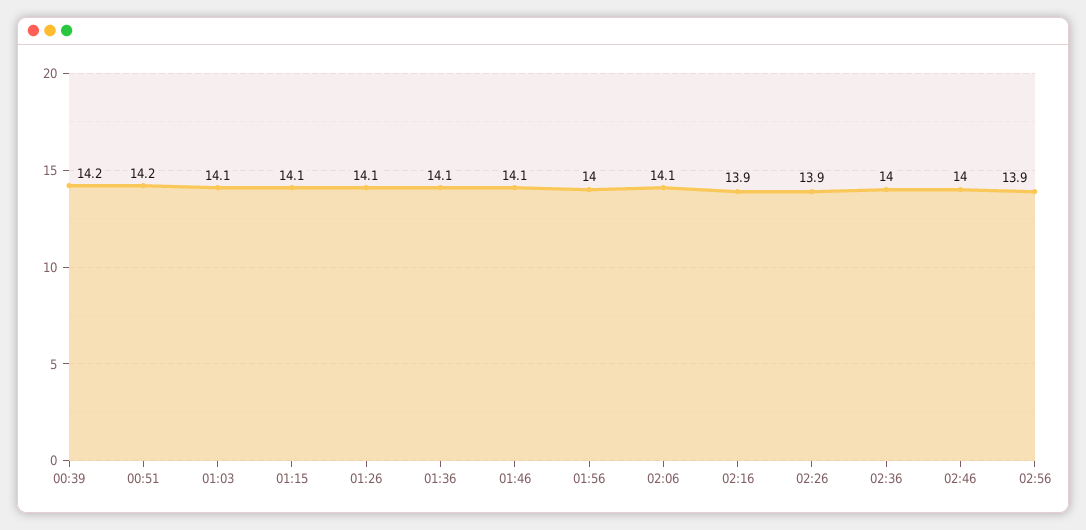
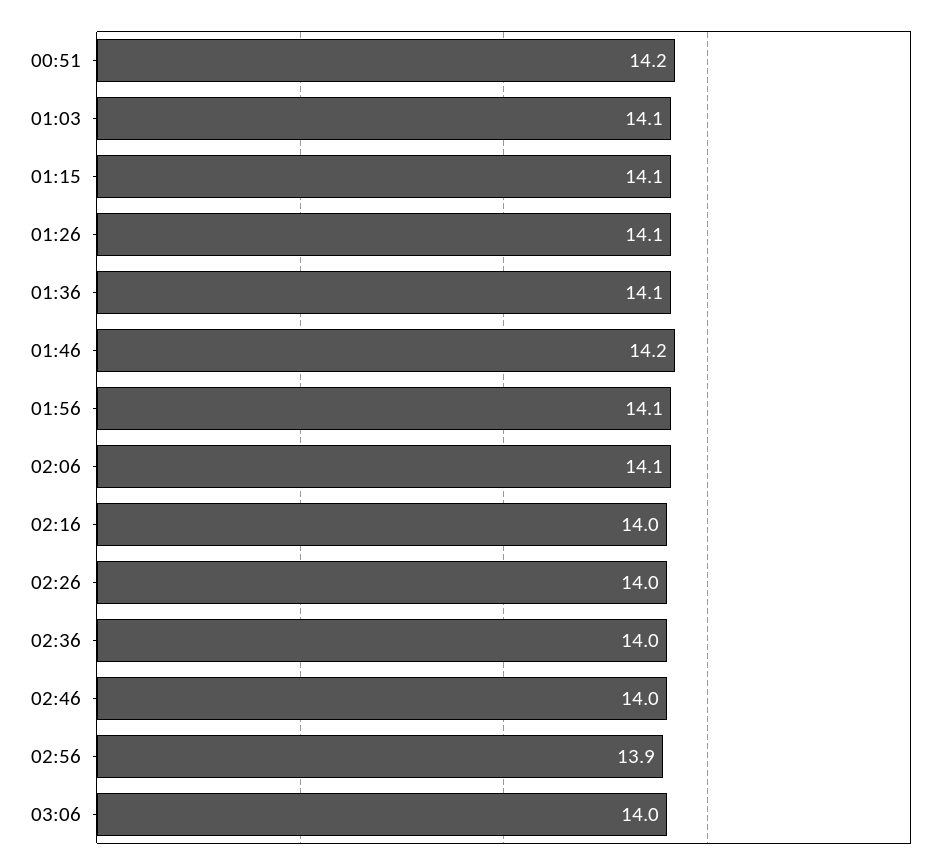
00:39: 14.2 -> none
01:46: 14.1 -> 14.2
01:56: 14 -> 14.1
02:16: 13.9 -> 14
02:26: 13.9 -> 14
03:06: none -> 14

